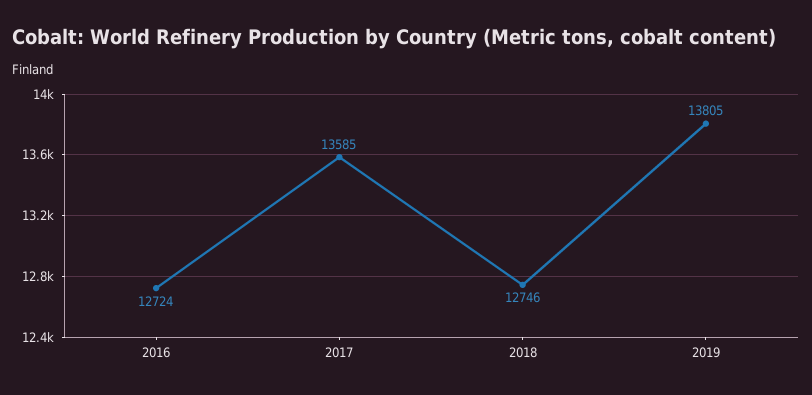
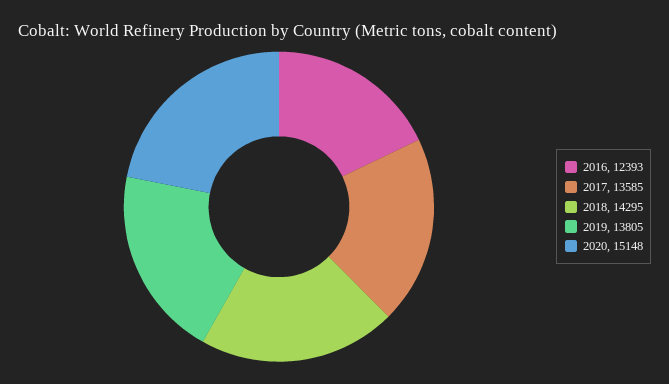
2016: 12724 -> 12393
2018: 12746 -> 14295
2020: none -> 15148

